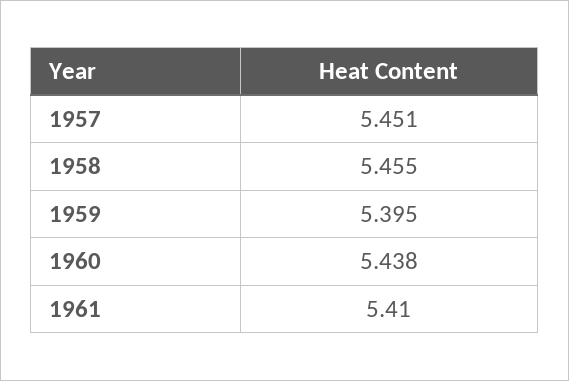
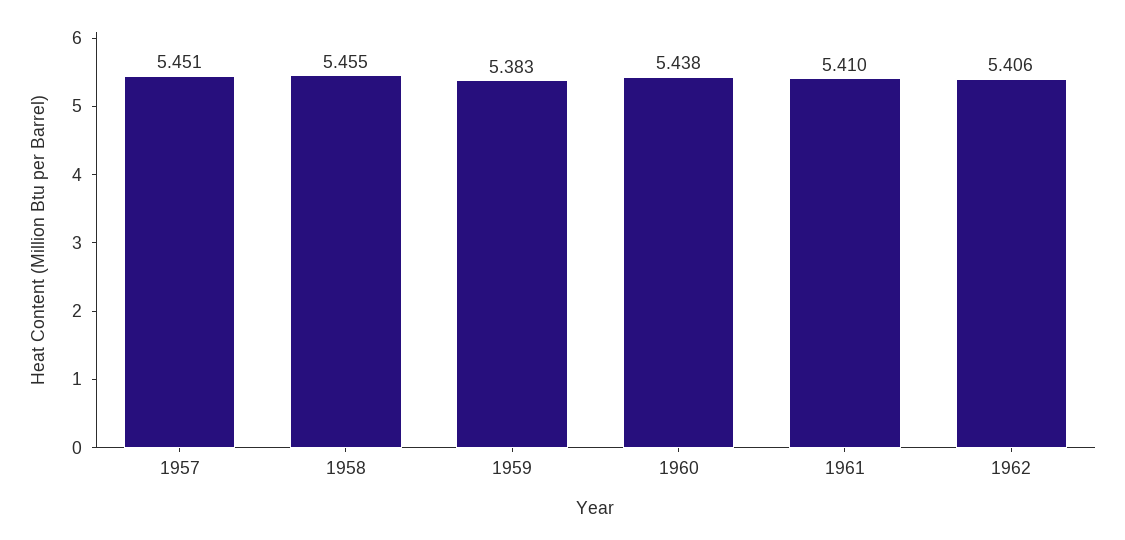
1959: 5.395 -> 5.383
1962: none -> 5.406

